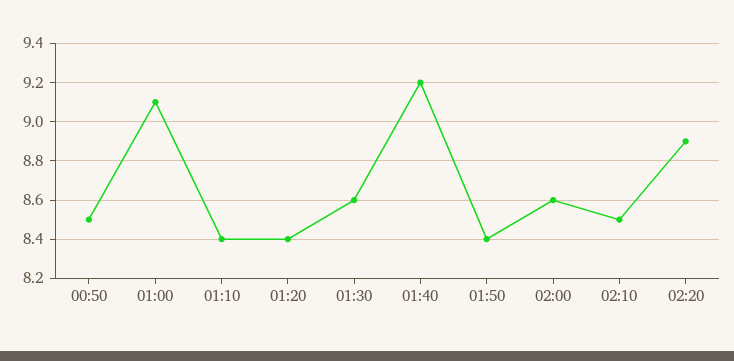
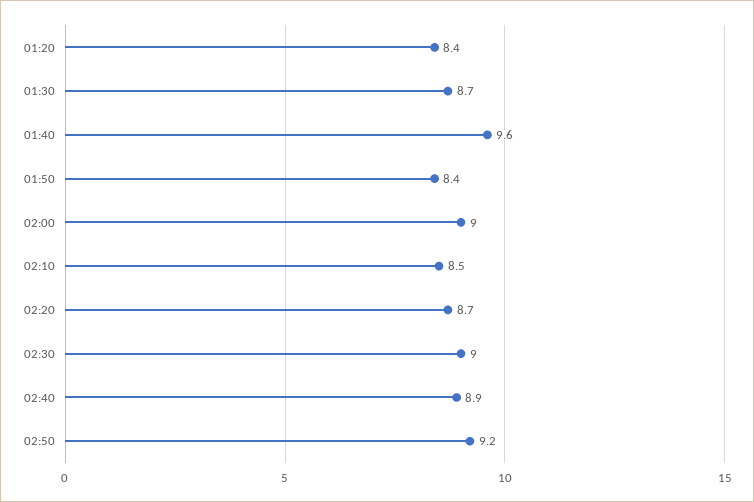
00:50: 8.5 -> none
01:00: 9.1 -> none
01:10: 8.4 -> none
01:30: 8.6 -> 8.7
01:40: 9.2 -> 9.6
02:00: 8.6 -> 9
02:20: 8.9 -> 8.7
02:30: none -> 9
02:40: none -> 8.9
02:50: none -> 9.2

